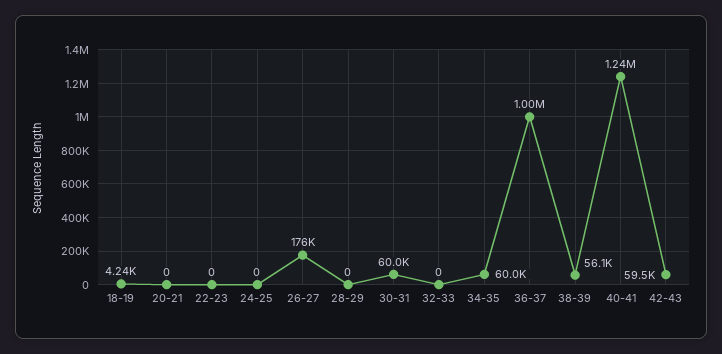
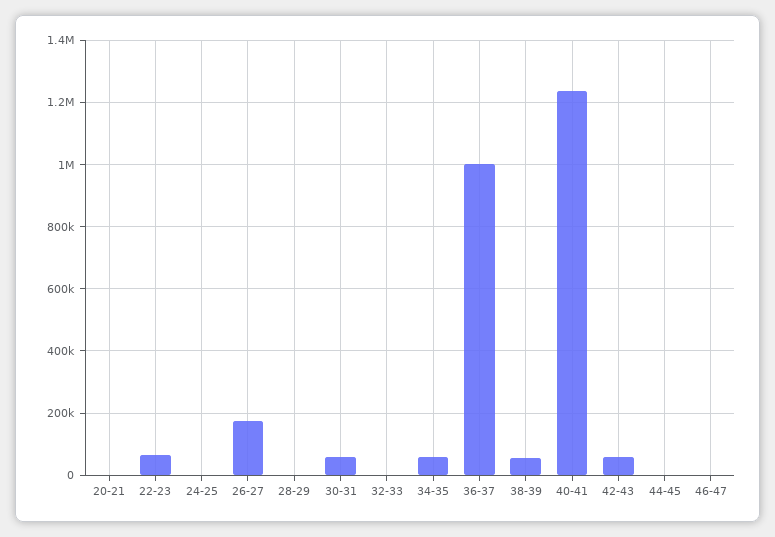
18-19: 4240 -> none
22-23: 0 -> 60000
44-45: none -> 0
46-47: none -> 0

